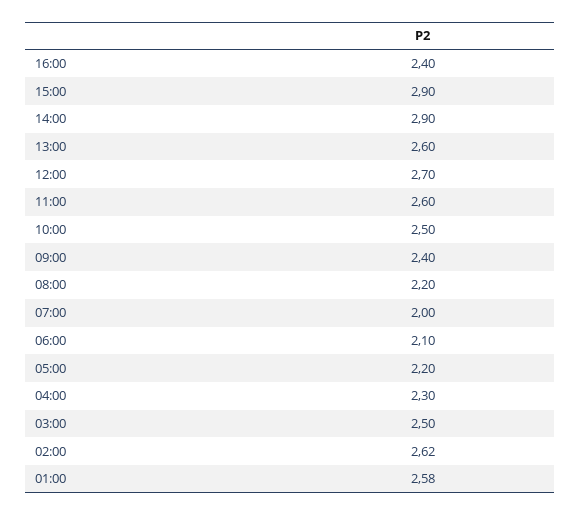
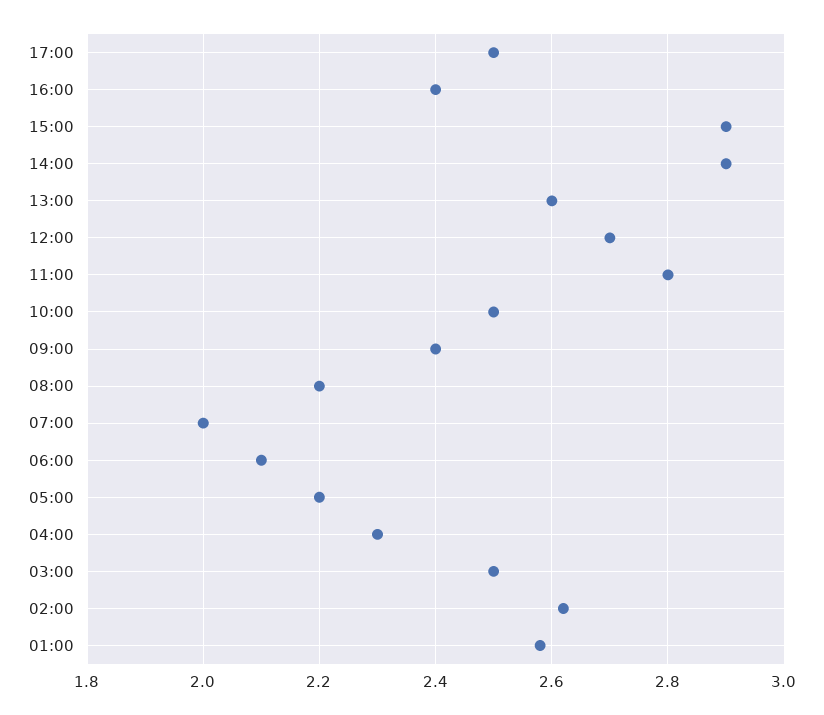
11:00: 2.6 -> 2.8
17:00: none -> 2.5

